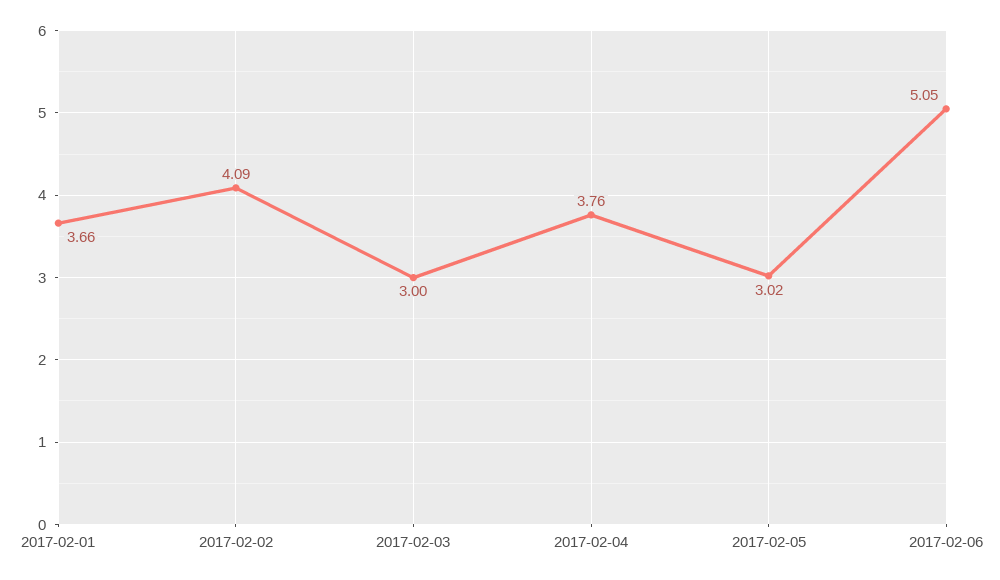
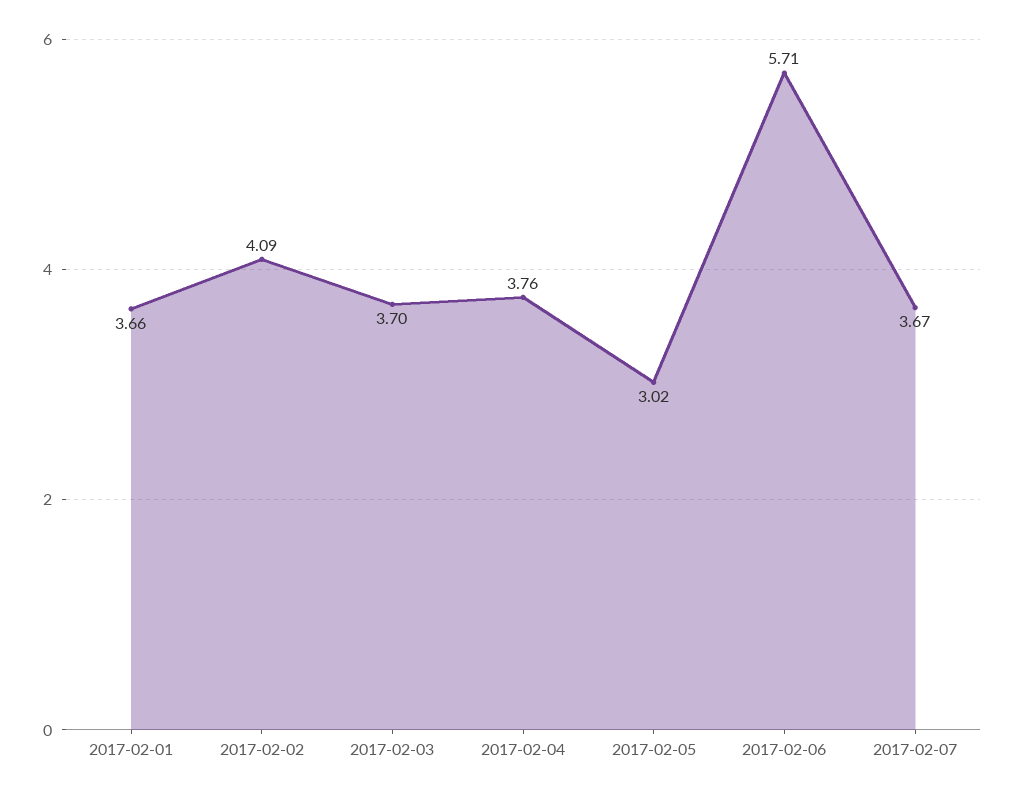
2017-02-03: 3 -> 3.7
2017-02-06: 5.05 -> 5.71
2017-02-07: none -> 3.67

